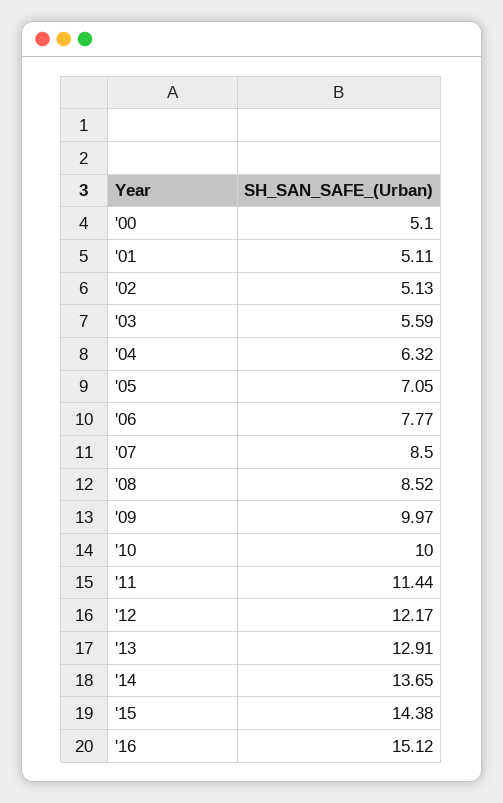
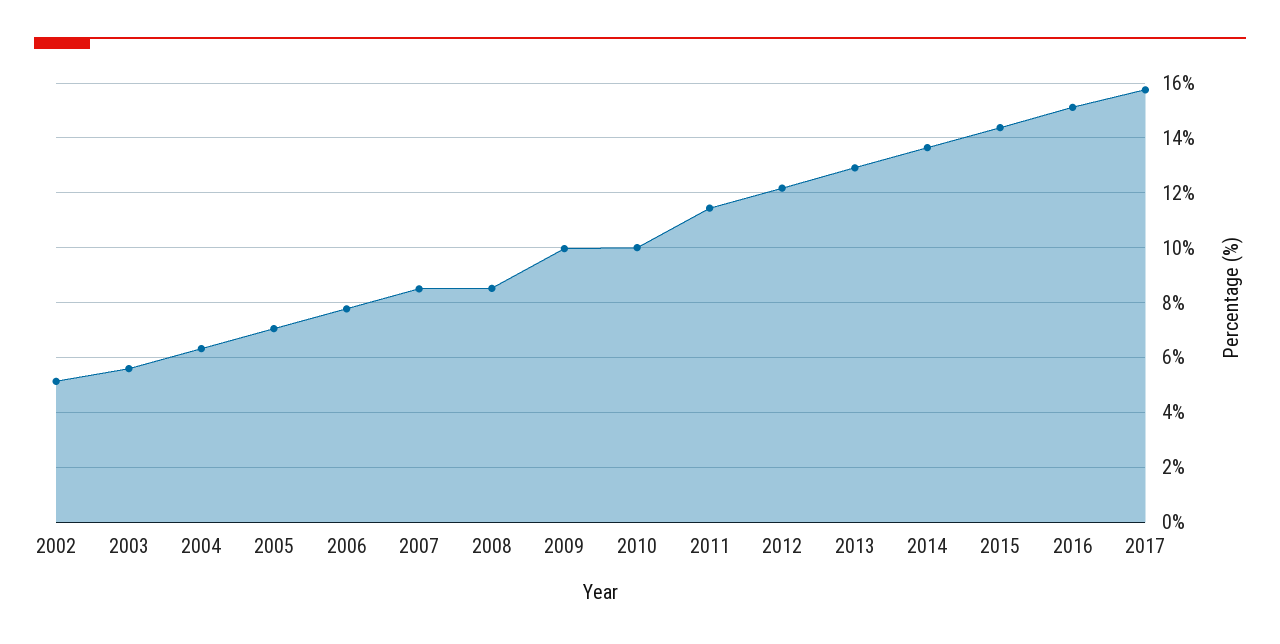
'00: 5.1 -> none
'01: 5.11 -> none
2017: none -> 15.75

